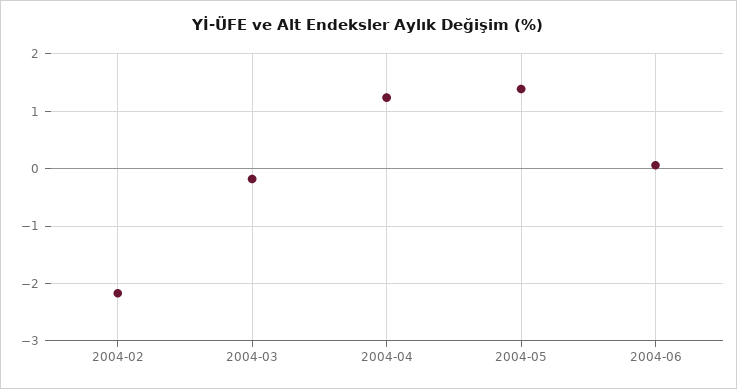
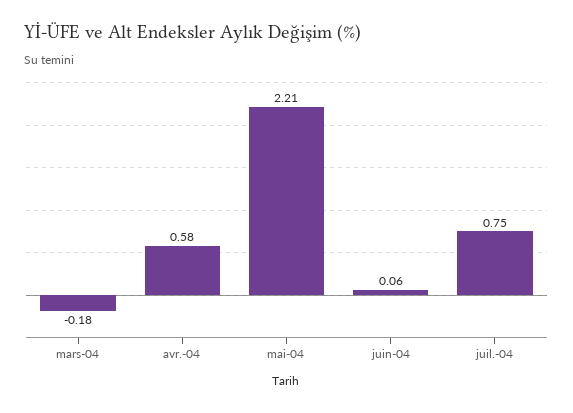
2004-02: -2.2 -> none
2004-04: 1.2 -> 0.58
2004-05: 1.4 -> 2.21
juil.-04: none -> 0.75

